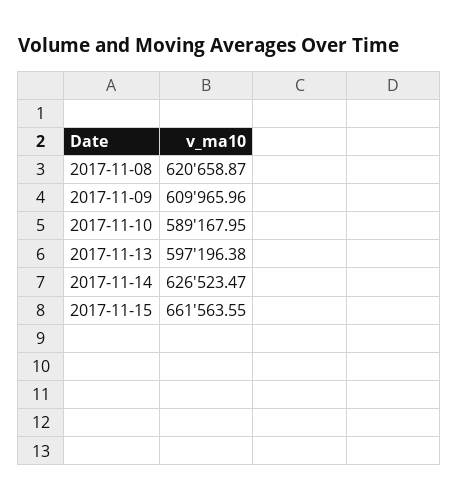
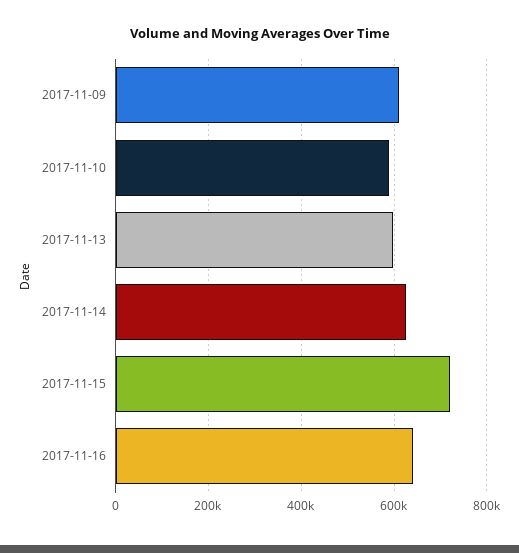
2017-11-08: 620658.87 -> none
2017-11-15: 661563.55 -> 720000
2017-11-16: none -> 640000

